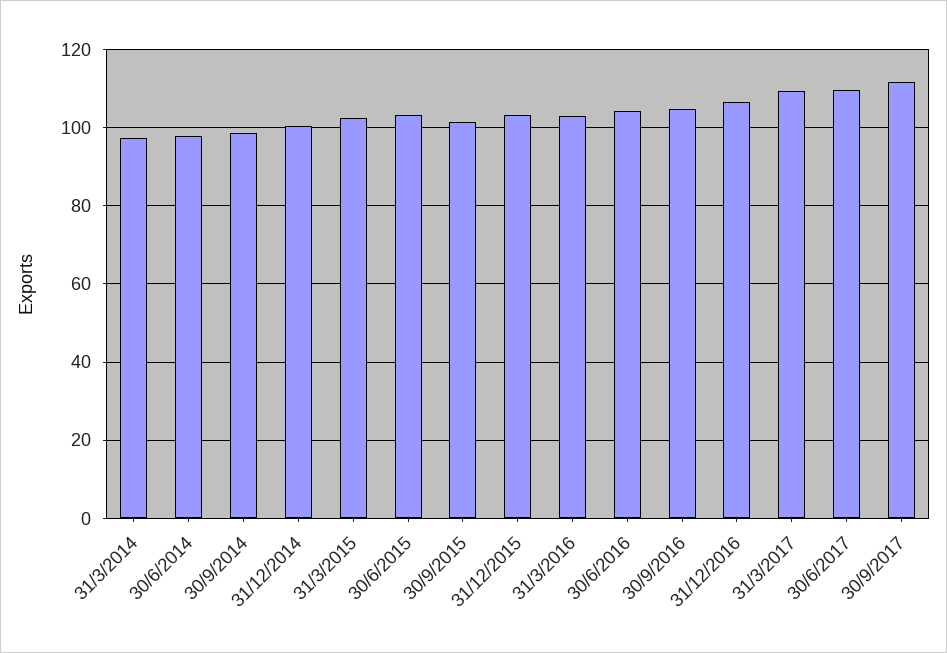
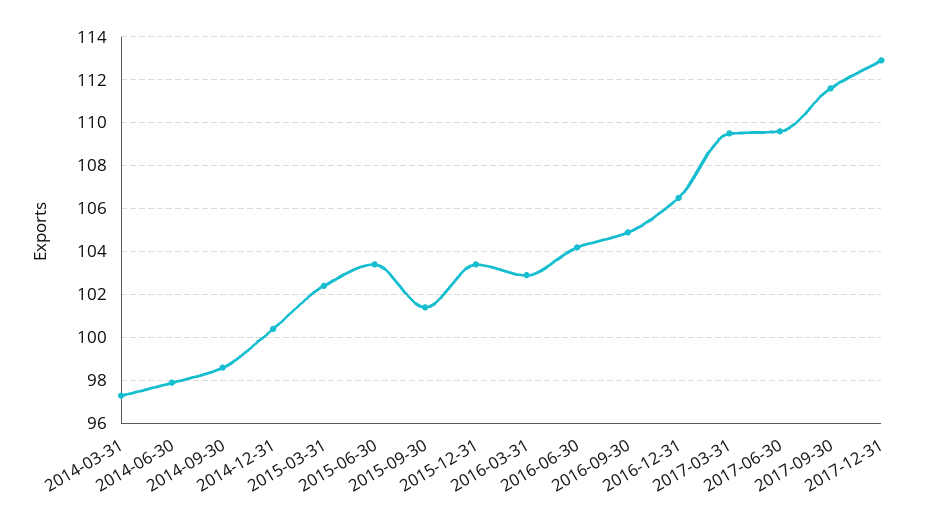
2017-12-31: none -> 113

